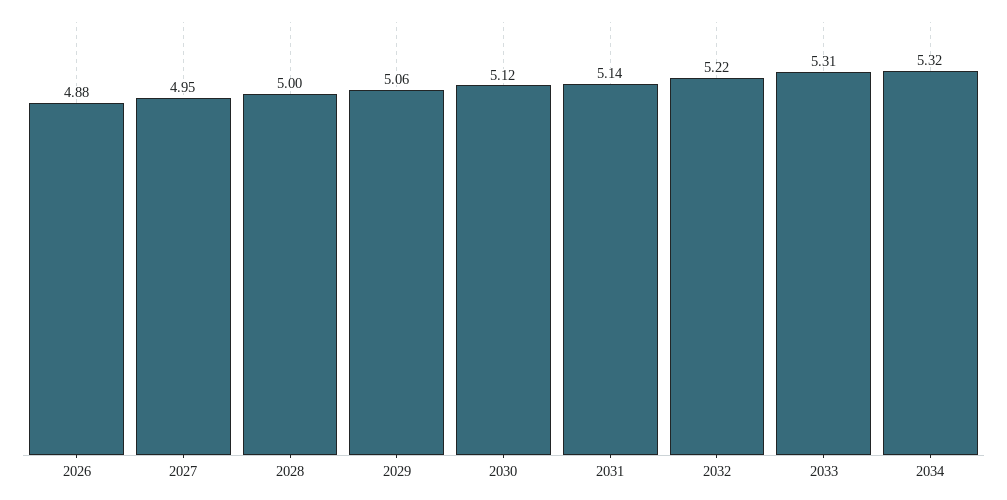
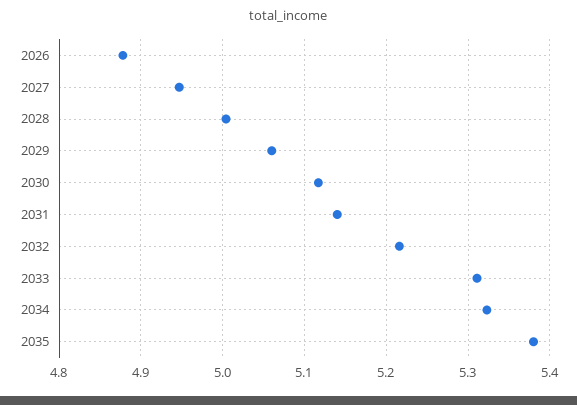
2035: none -> 5.38

